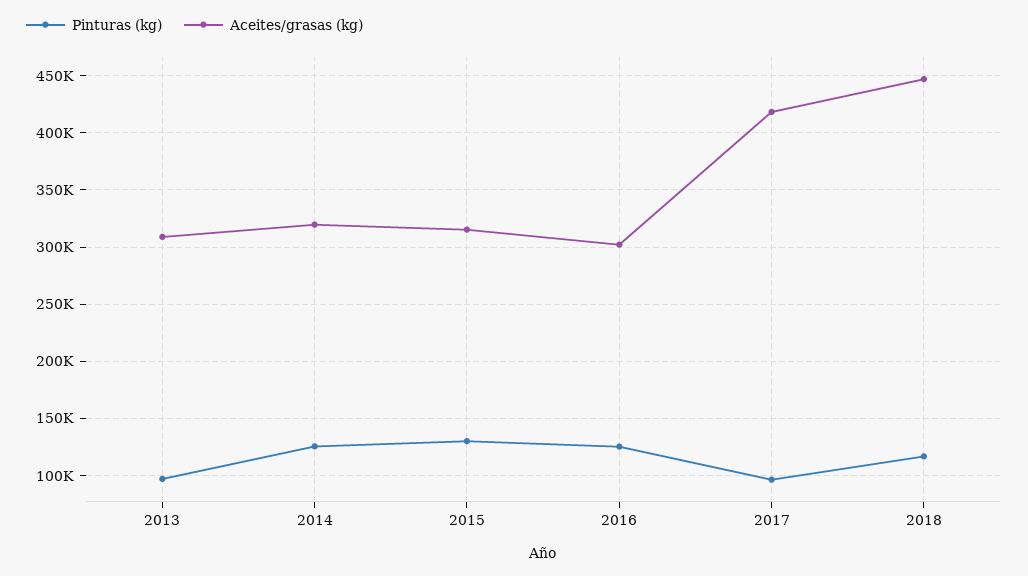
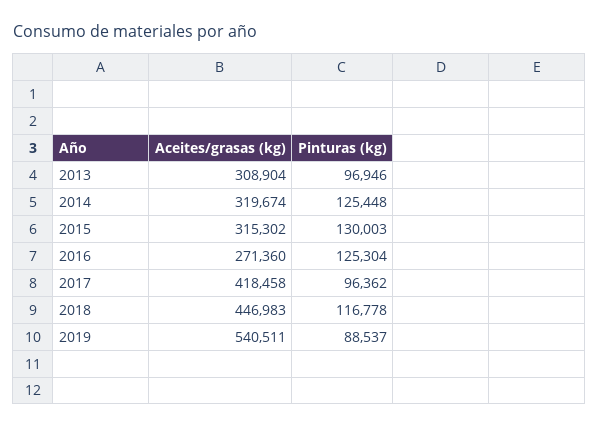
Aceites/grasas (kg), 2016: 300000 -> 271360
Aceites/grasas (kg), 2019: none -> 540511
Pinturas (kg), 2019: none -> 88537

